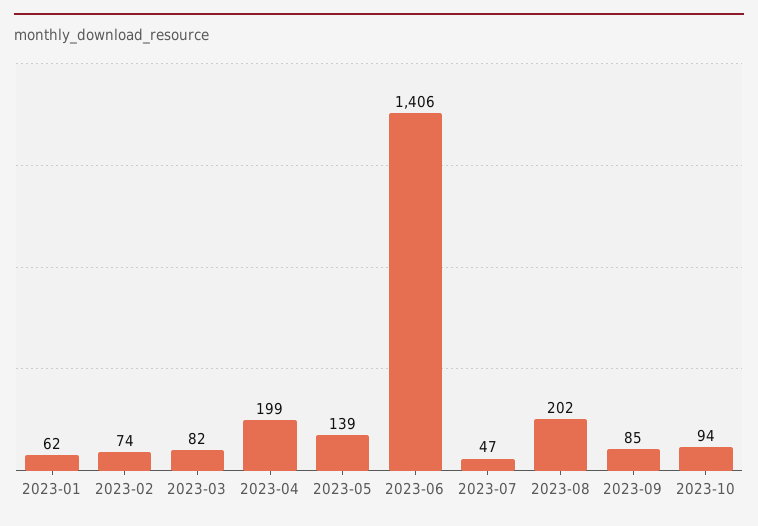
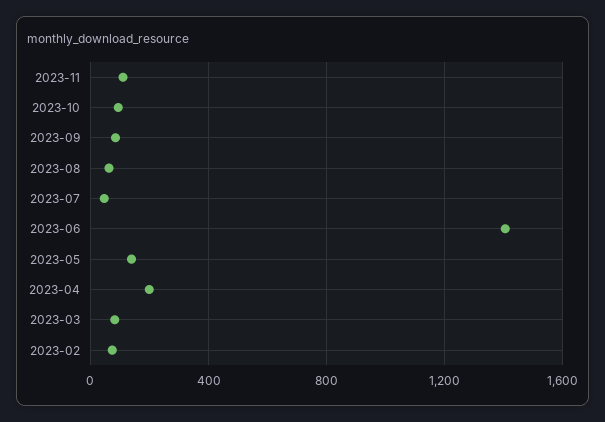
2023-01: 62 -> none
2023-08: 202 -> 50
2023-11: none -> 100

